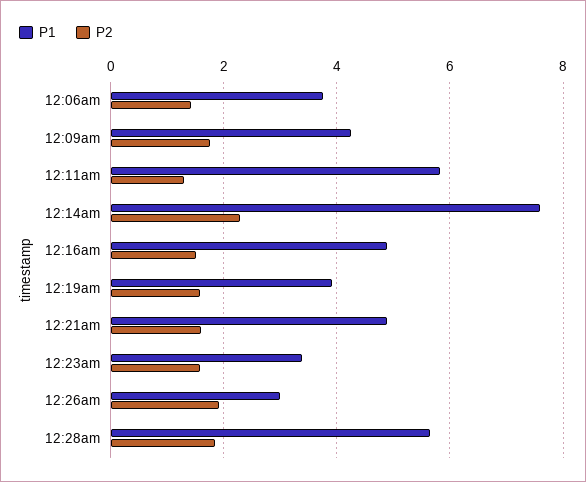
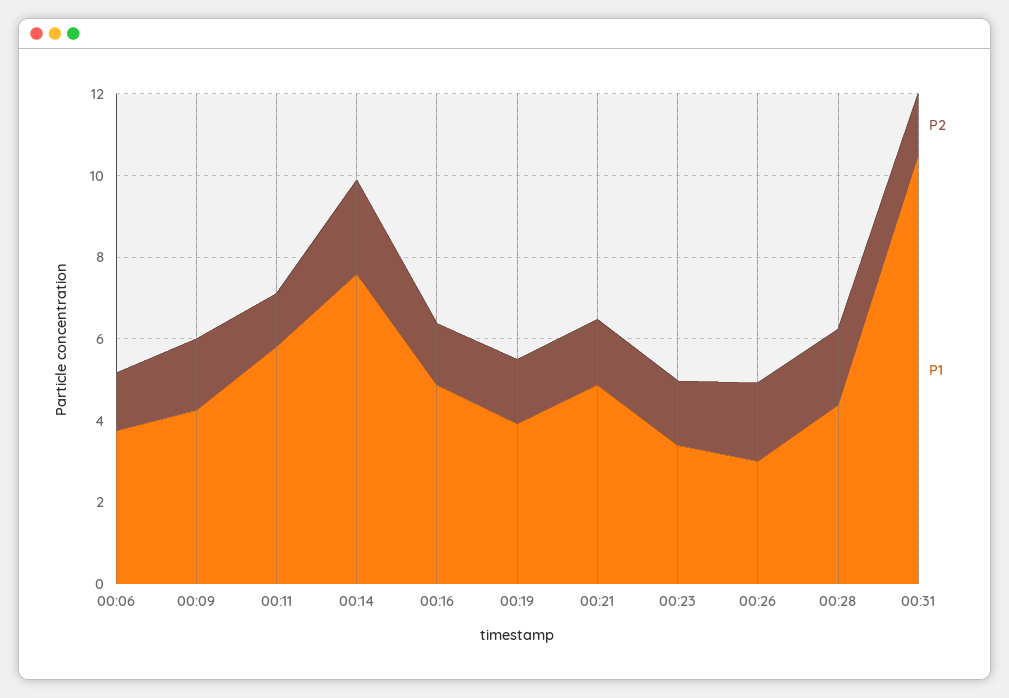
P1, 12:28am: 5.6 -> 4.5
P2, 00:31: none -> 1.5
P1, 00:31: none -> 10.5

